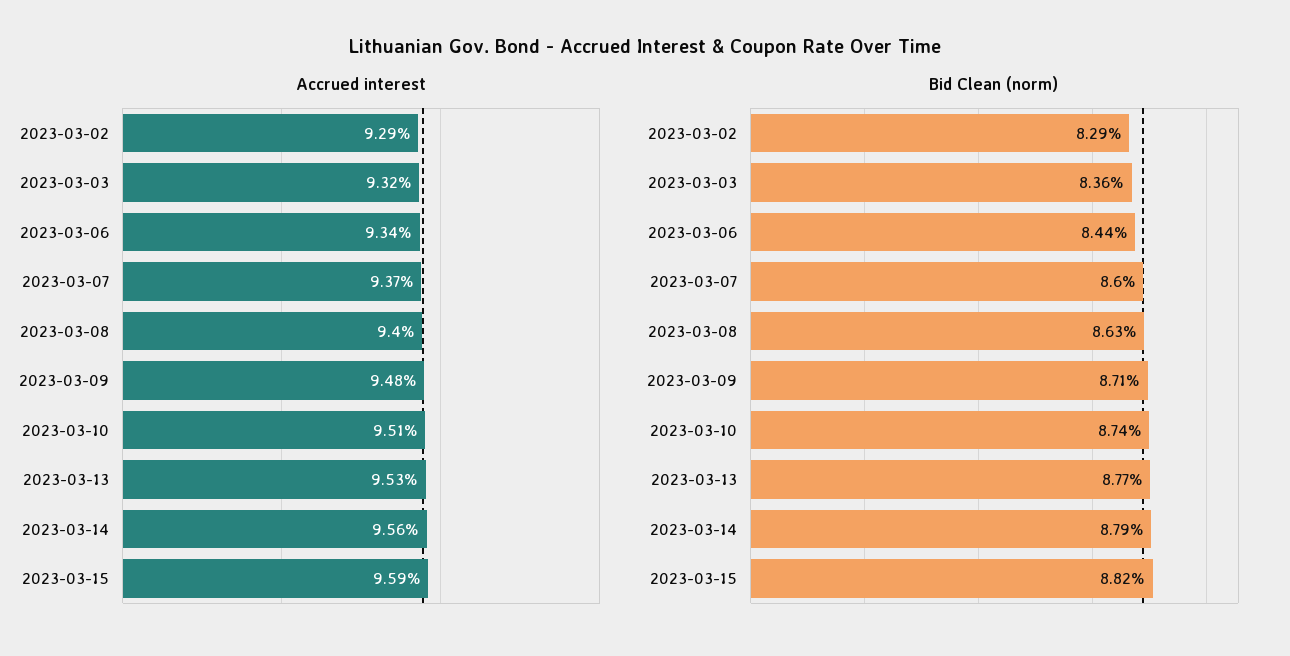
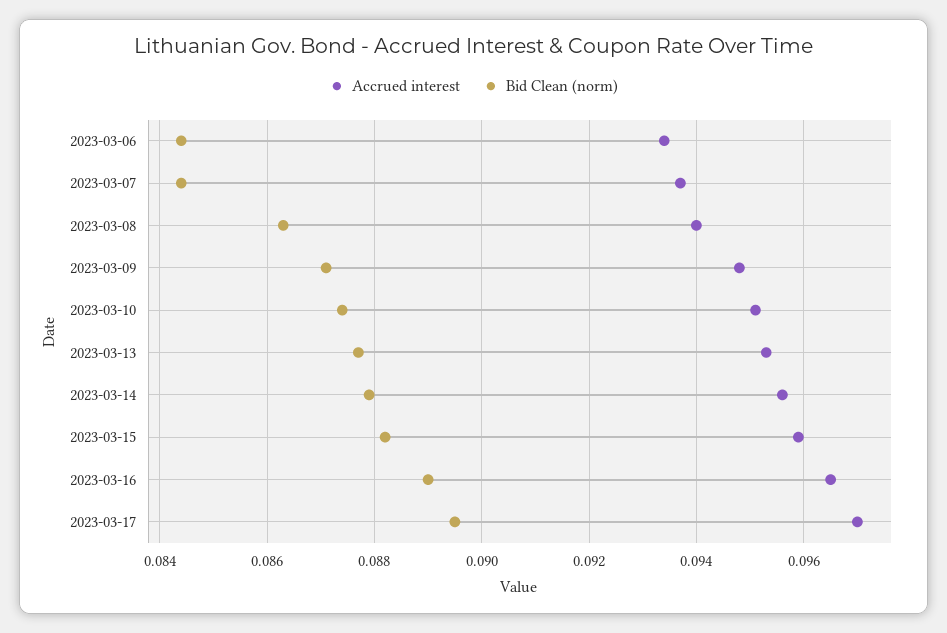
Accrued interest, 2023-03-02: 0.0929 -> none
Accrued interest, 2023-03-03: 0.0932 -> none
Bid Clean (norm), 2023-03-02: 0.0829 -> none
Bid Clean (norm), 2023-03-03: 0.0836 -> none
Bid Clean (norm), 2023-03-07: 0.086 -> 0.0845
Accrued interest, 2023-03-16: none -> 0.0965
Bid Clean (norm), 2023-03-16: none -> 0.089
Accrued interest, 2023-03-17: none -> 0.097
Bid Clean (norm), 2023-03-17: none -> 0.0895

